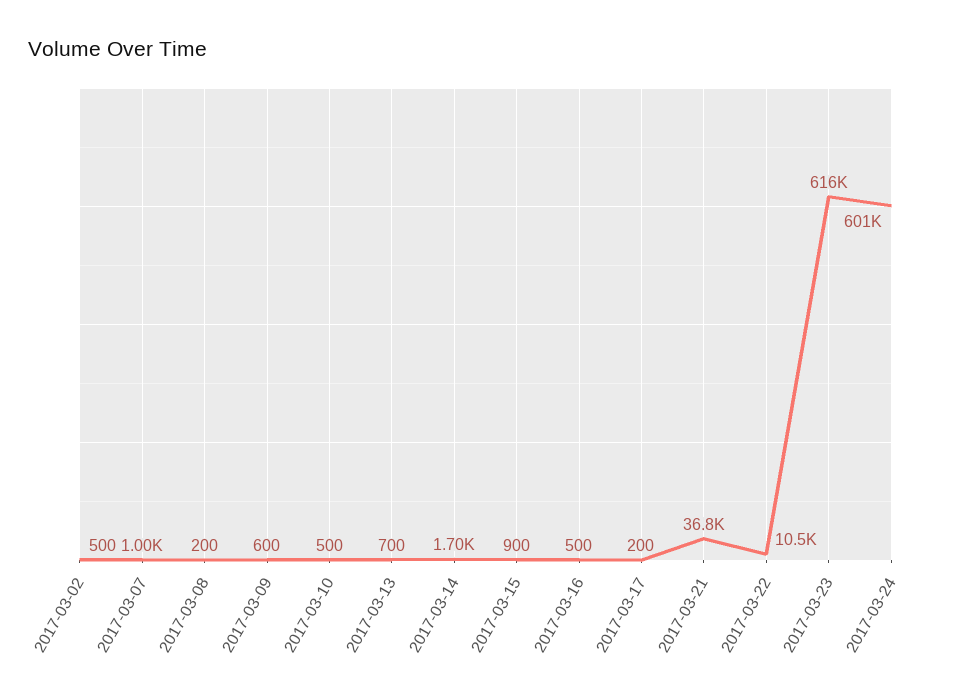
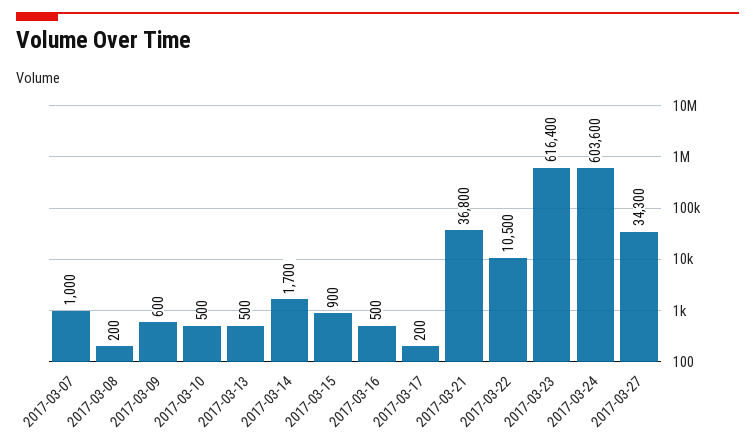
2017-03-02: 500 -> none
2017-03-13: 700 -> 500
2017-03-24: 601000 -> 603600
2017-03-27: none -> 34300

